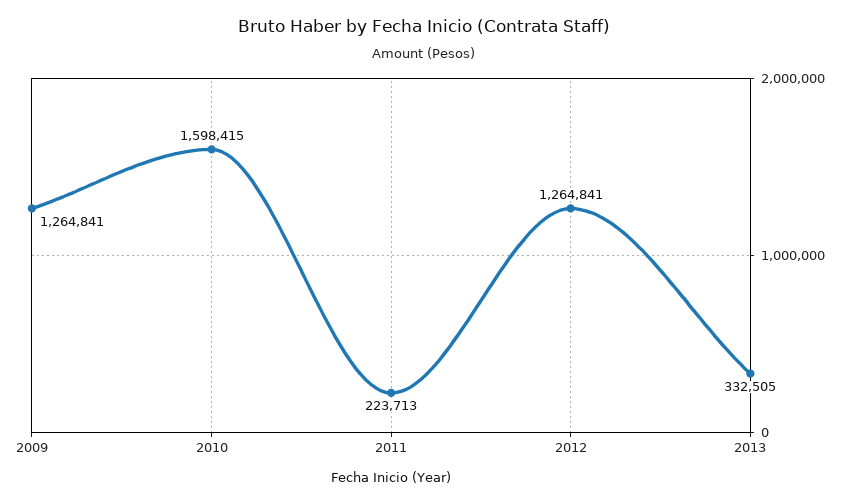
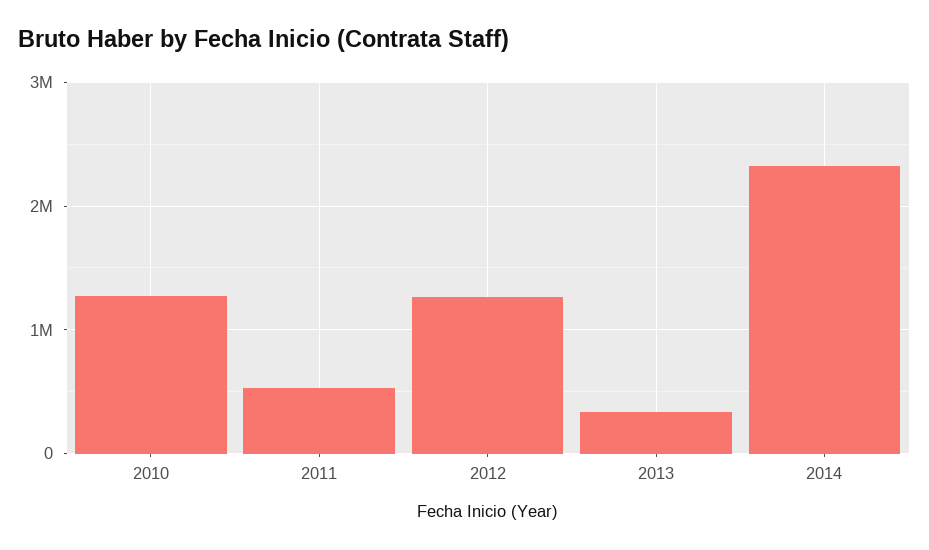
2009: 1264841 -> none
2010: 1598415 -> 1300000
2011: 223713 -> 500000
2014: none -> 2300000

